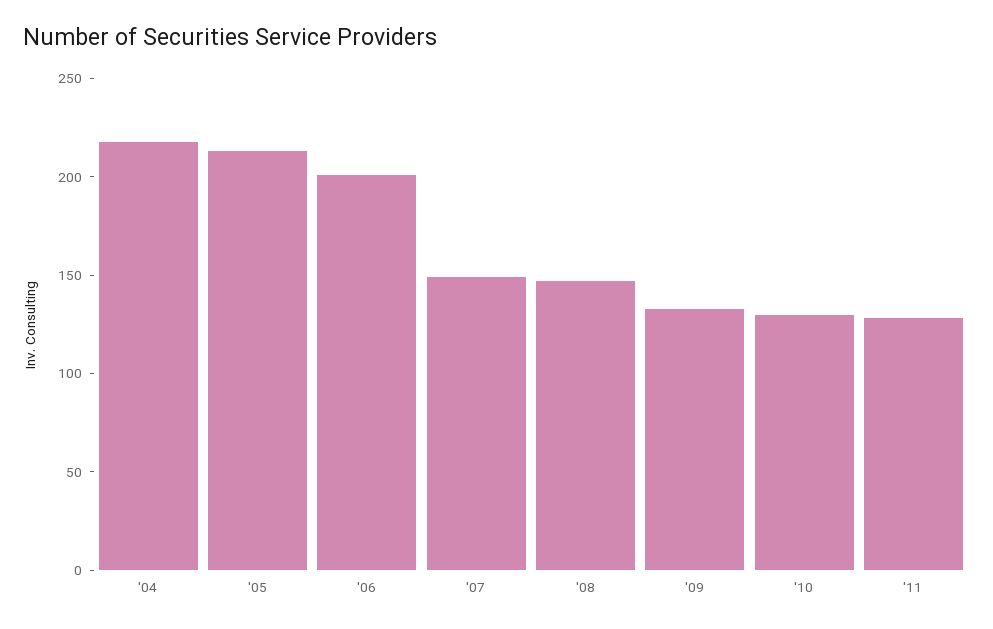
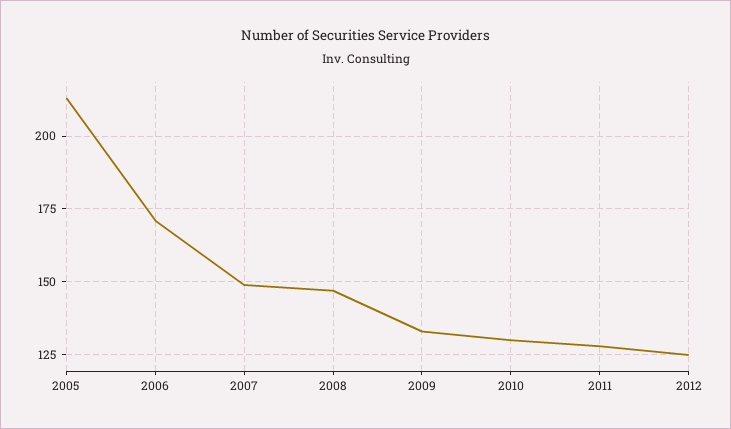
'04: 220 -> none
'06: 200 -> 170
2012: none -> 125

